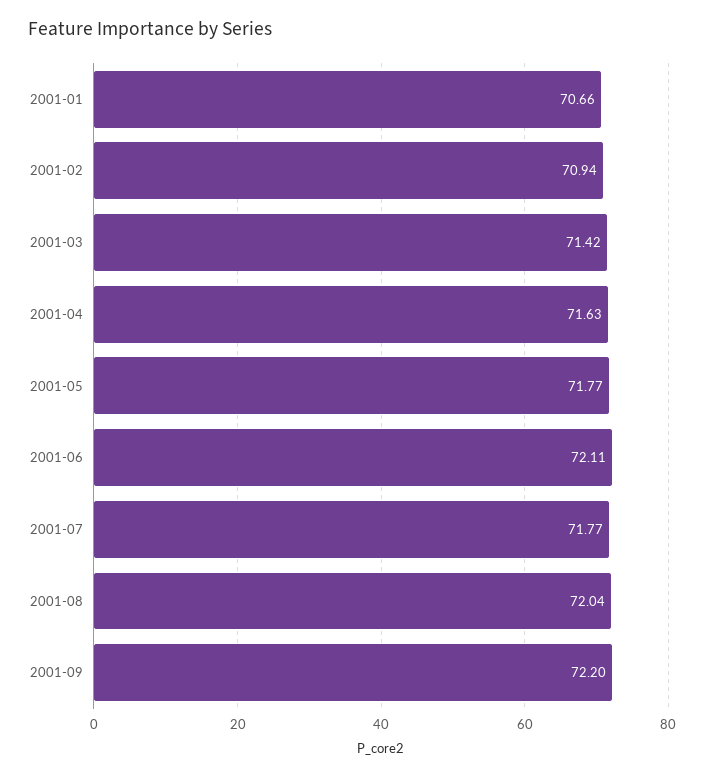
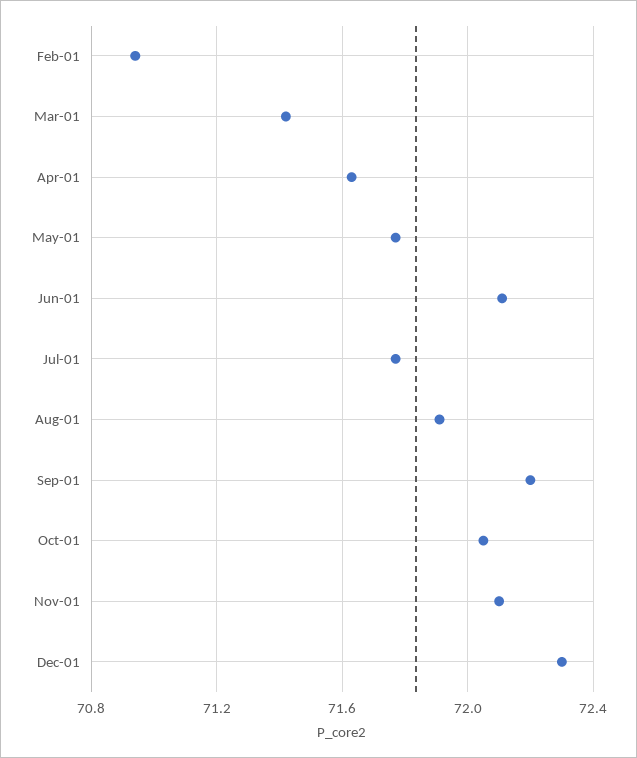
2001-01: 70.66 -> none
2001-08: 72.04 -> 71.9
Oct-01: none -> 72.05
Nov-01: none -> 72.1
Dec-01: none -> 72.3

